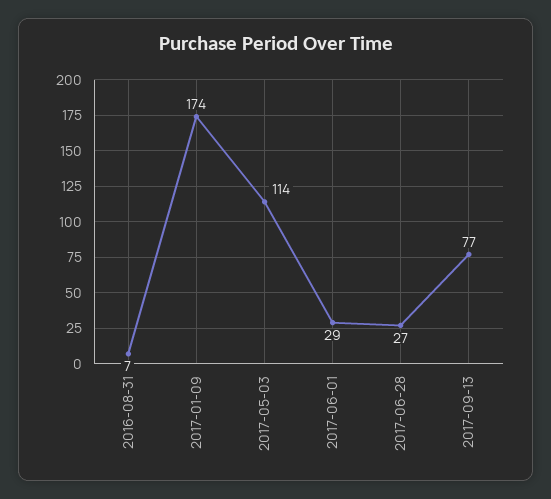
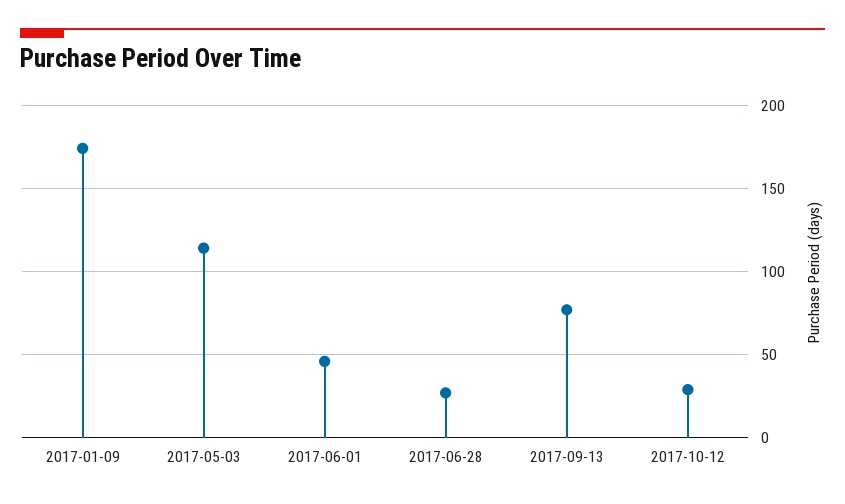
2016-08-31: 7 -> none
2017-06-01: 29 -> 45
2017-10-12: none -> 30

